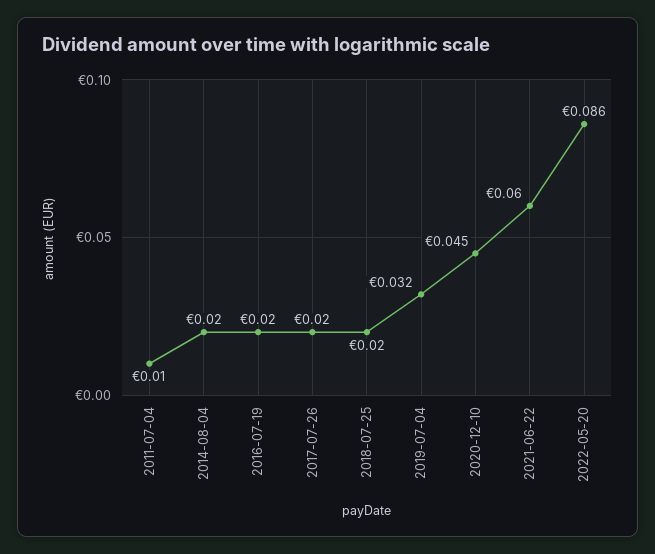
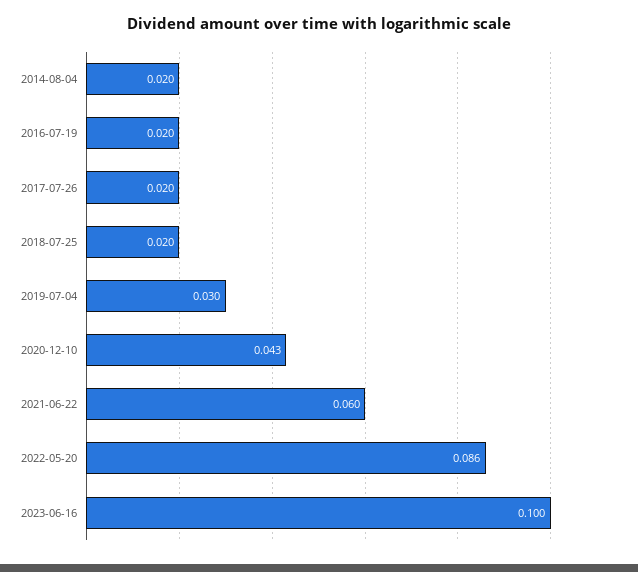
2011-07-04: 0.01 -> none
2019-07-04: 0.032 -> 0.03
2020-12-10: 0.045 -> 0.043
2023-06-16: none -> 0.1

